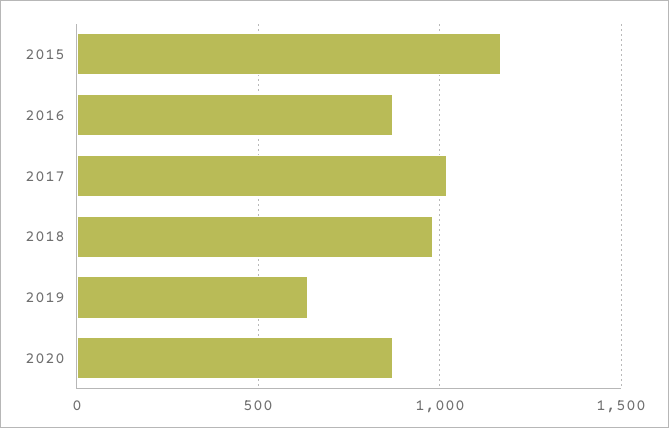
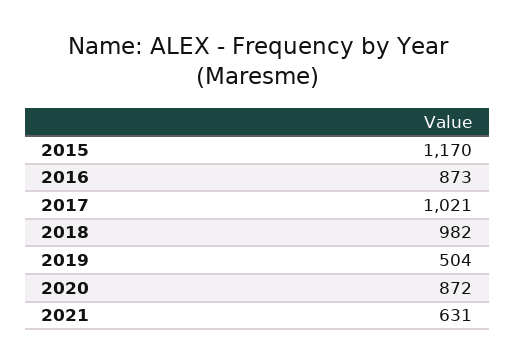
2019: 650 -> 504
2021: none -> 631

